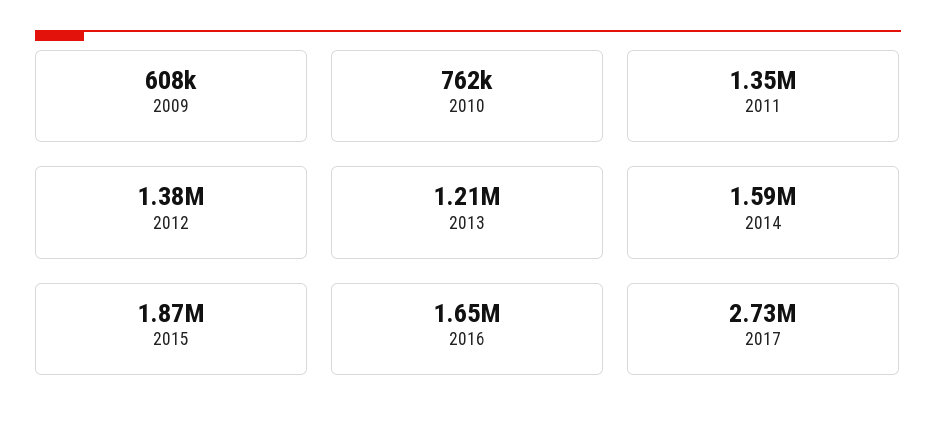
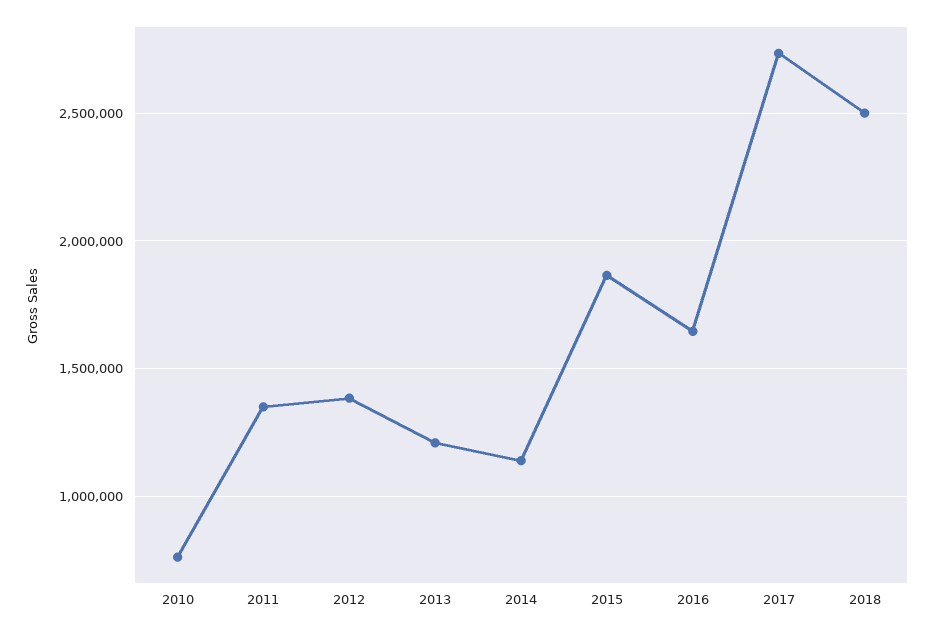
2009: 608000 -> none
2014: 1590000 -> 1150000
2018: none -> 2500000

